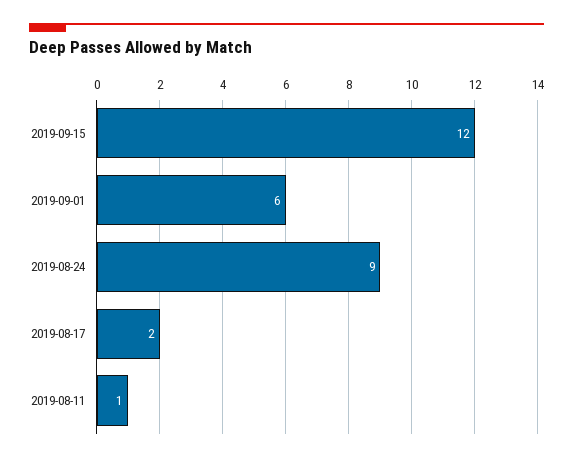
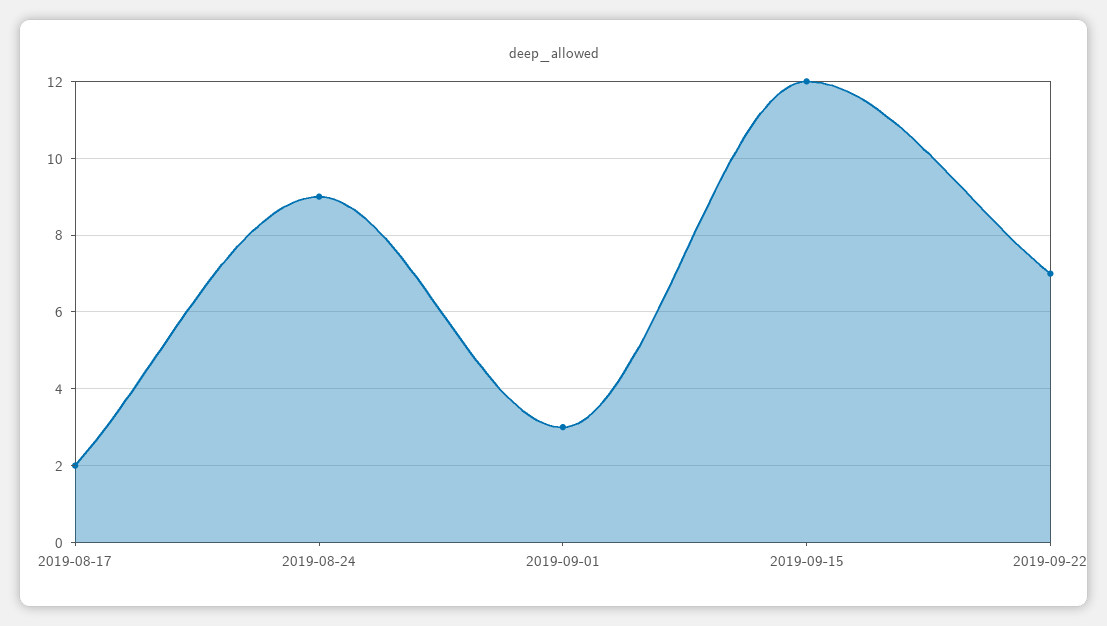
2019-09-01: 6 -> 3
2019-08-11: 1 -> none
2019-09-22: none -> 7

